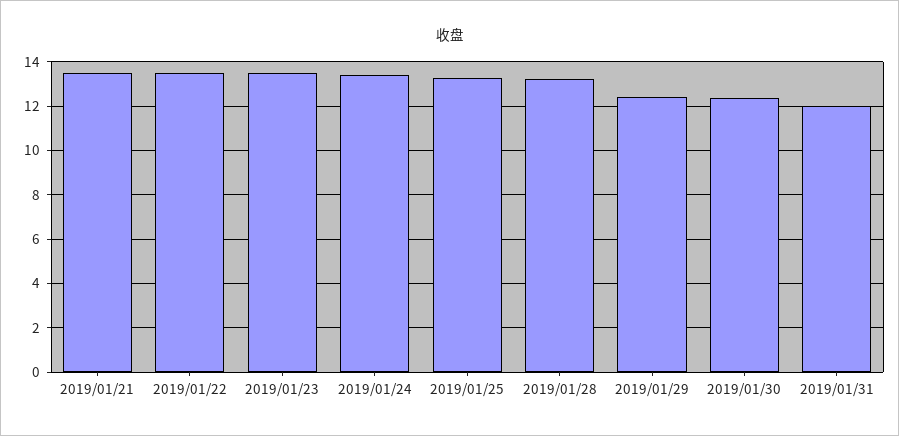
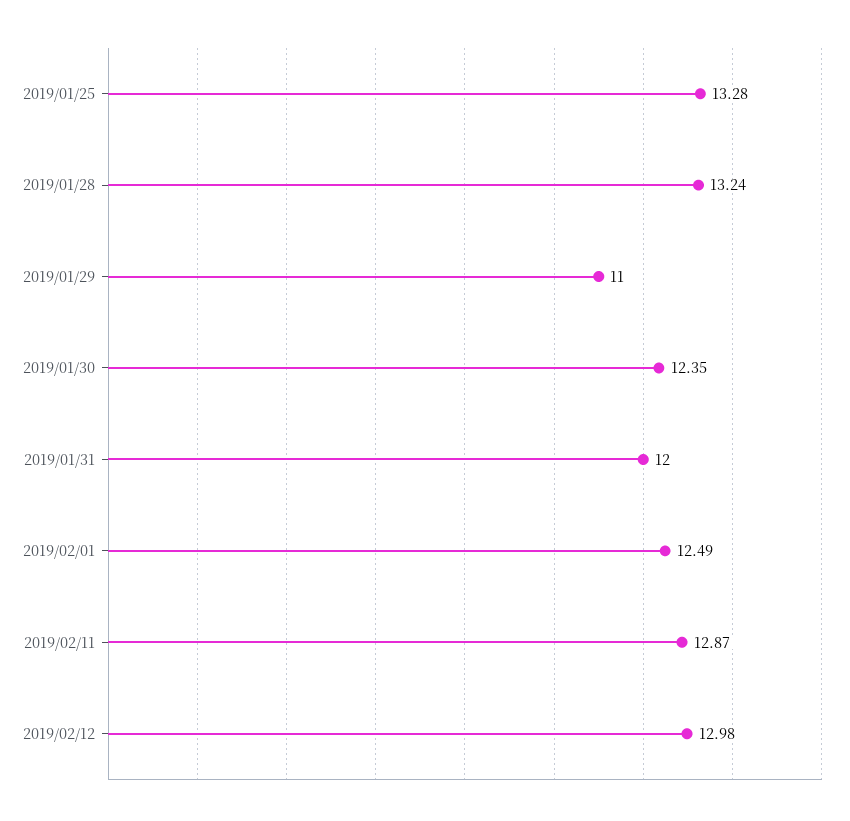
2019/01/21: 13.5 -> none
2019/01/22: 13.5 -> none
2019/01/23: 13.5 -> none
2019/01/24: 13.5 -> none
2019/01/29: 12.5 -> 11
2019/02/01: none -> 12.49
2019/02/11: none -> 12.87
2019/02/12: none -> 12.98

